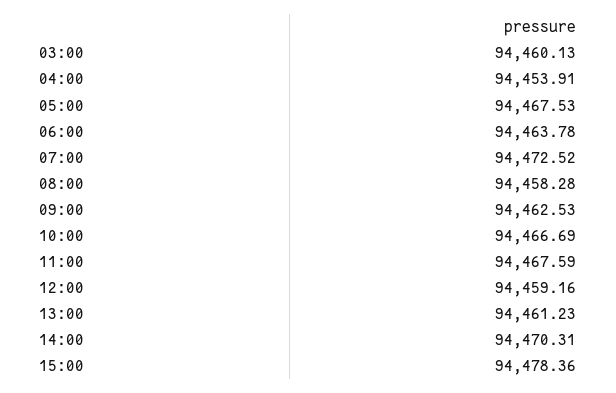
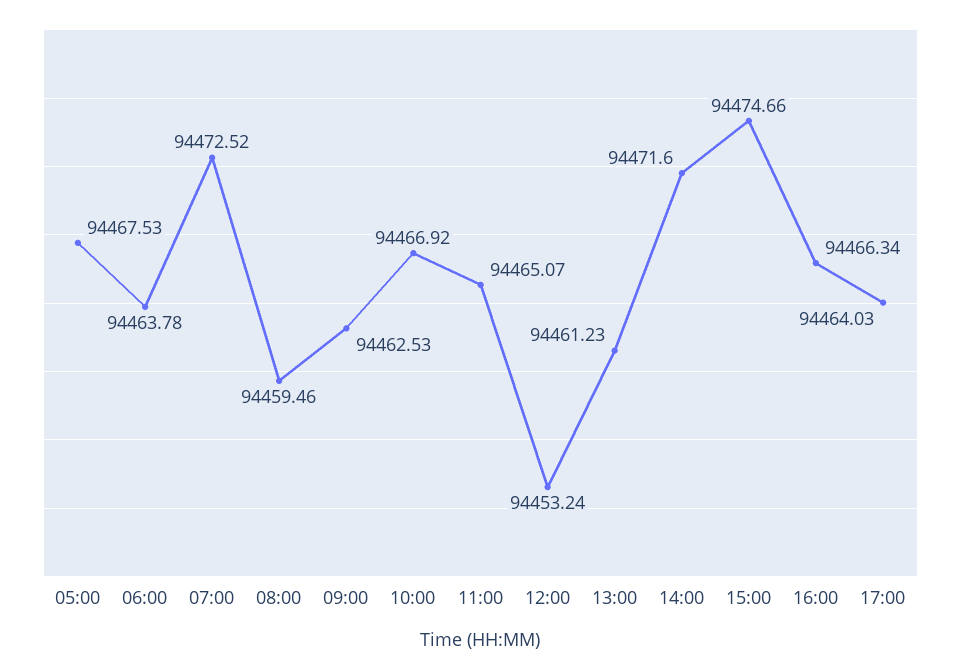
03:00: 94460.13 -> none
04:00: 94453.91 -> none
08:00: 94458.28 -> 94459.46
10:00: 94466.69 -> 94466.92
11:00: 94467.59 -> 94465.07
12:00: 94459.16 -> 94453.24
14:00: 94470.31 -> 94471.6
15:00: 94478.36 -> 94474.66
16:00: none -> 94466.34
17:00: none -> 94464.03

